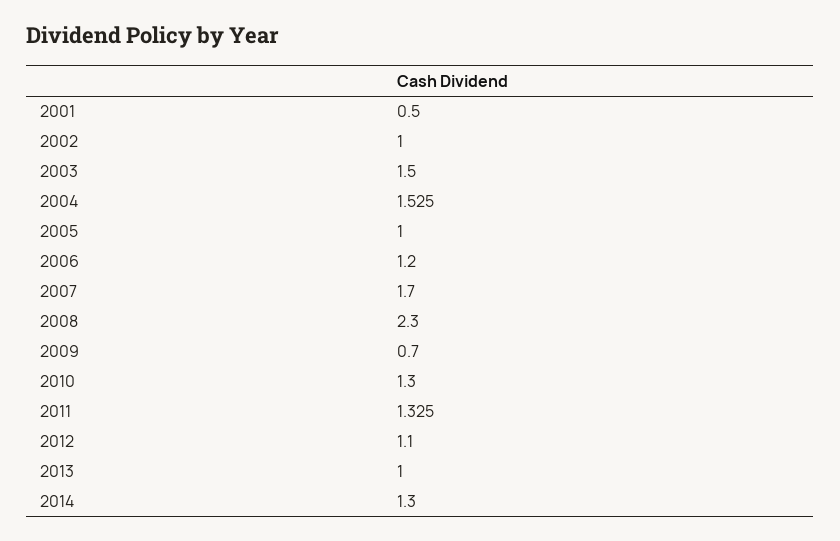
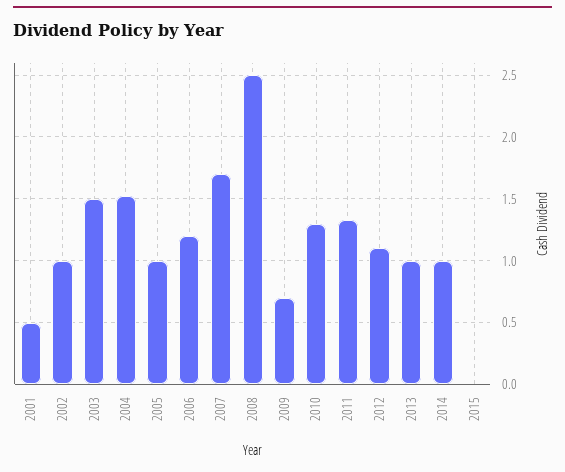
2008: 2.3 -> 2.5
2014: 1.3 -> 1
2015: none -> 0

